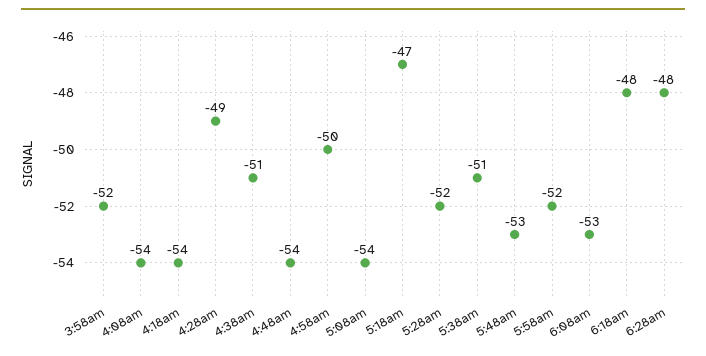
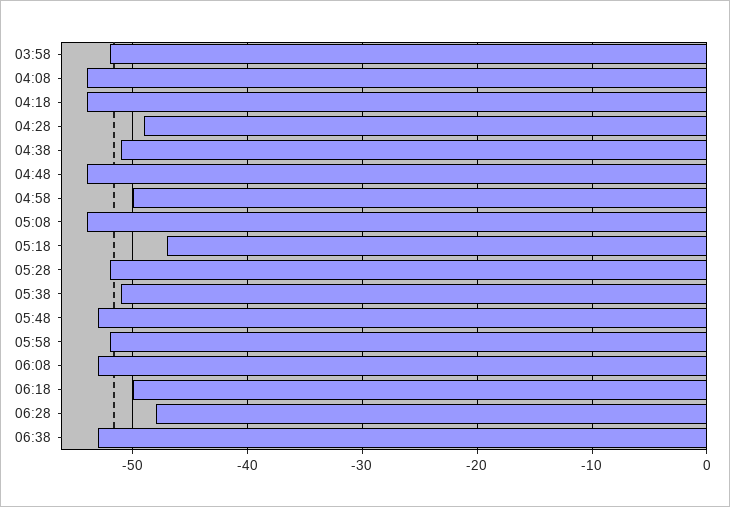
6:18am: -48 -> -50
06:38: none -> -53

